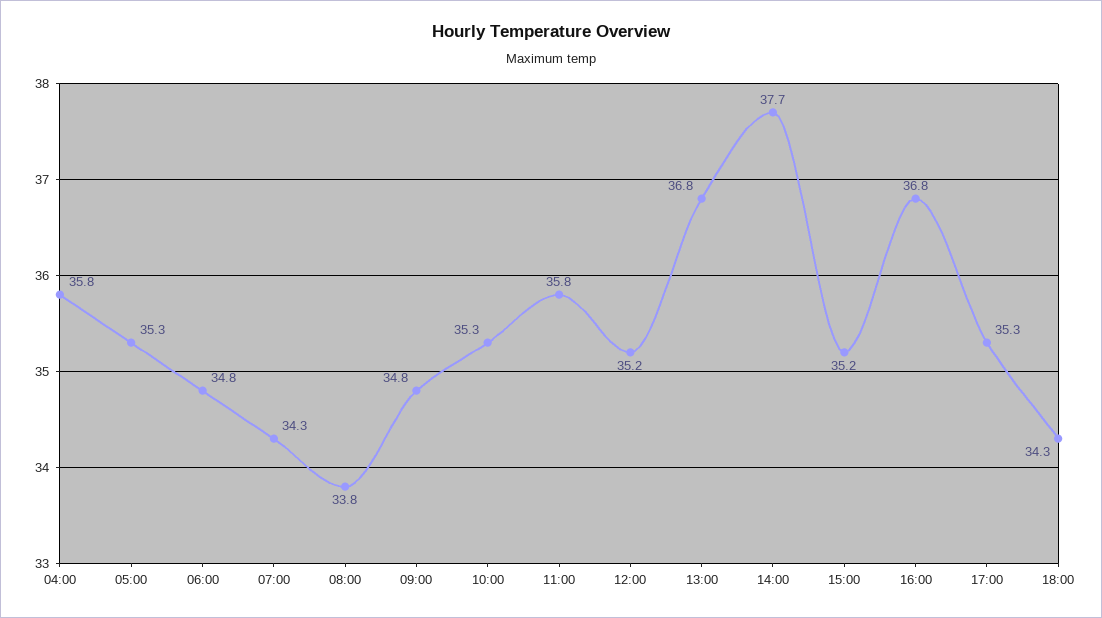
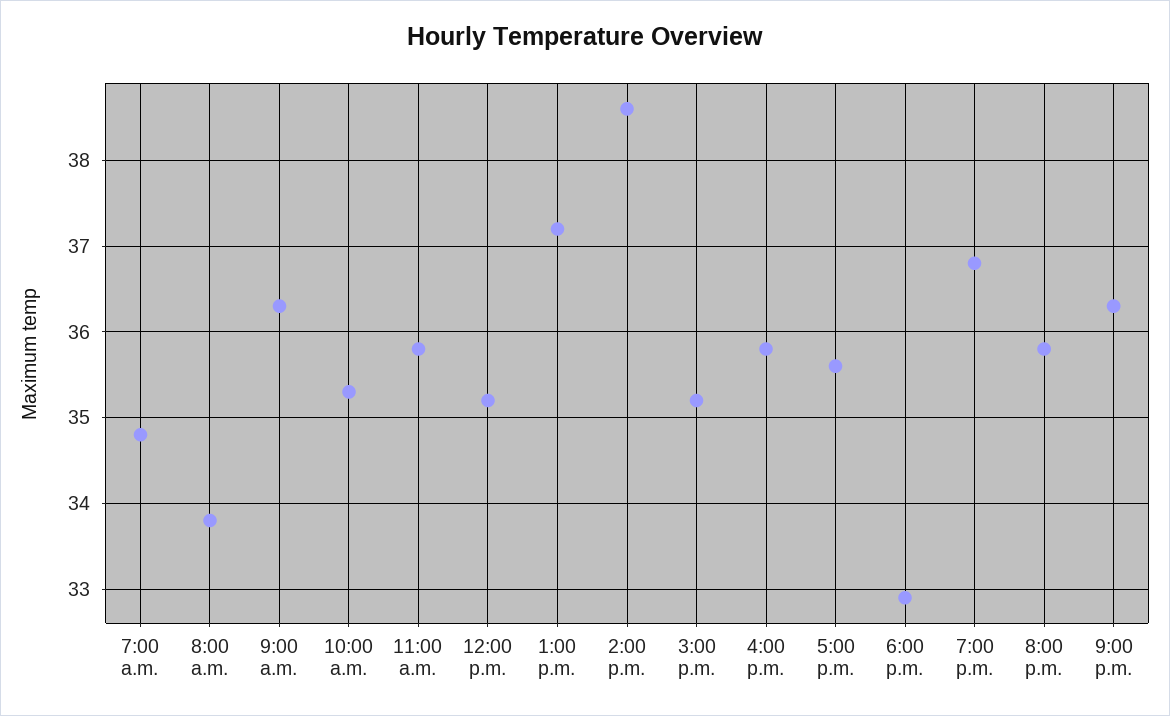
04:00: 35.8 -> none
05:00: 35.3 -> none
06:00: 34.8 -> none
07:00: 34.3 -> 34.8
09:00: 34.8 -> 36.3
13:00: 36.8 -> 37.2
14:00: 37.7 -> 38.6
16:00: 36.8 -> 35.8
17:00: 35.3 -> 35.6
18:00: 34.3 -> 32.9
7:00 p.m.: none -> 36.8
8:00 p.m.: none -> 35.8
9:00 p.m.: none -> 36.3

